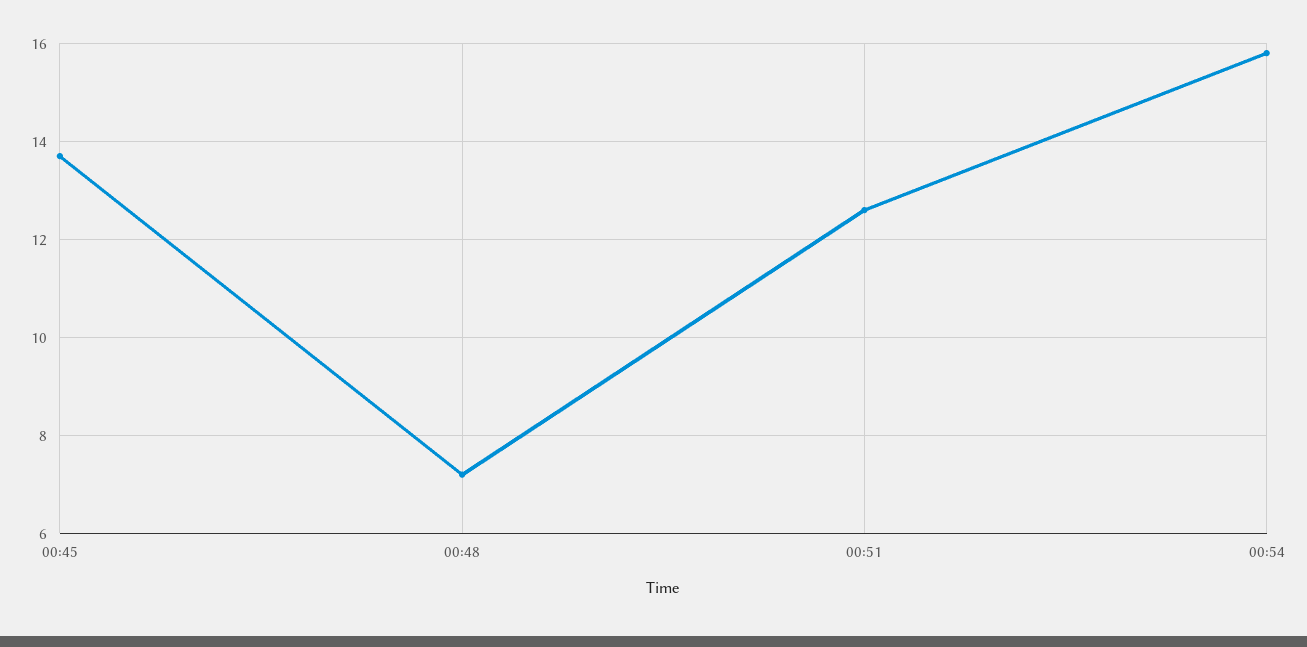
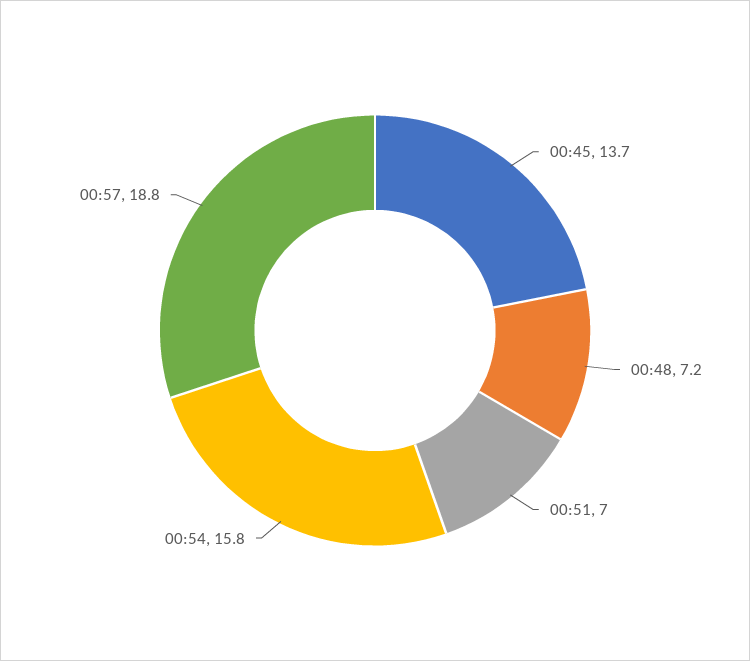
00:51: 12.5 -> 7
00:57: none -> 18.8

